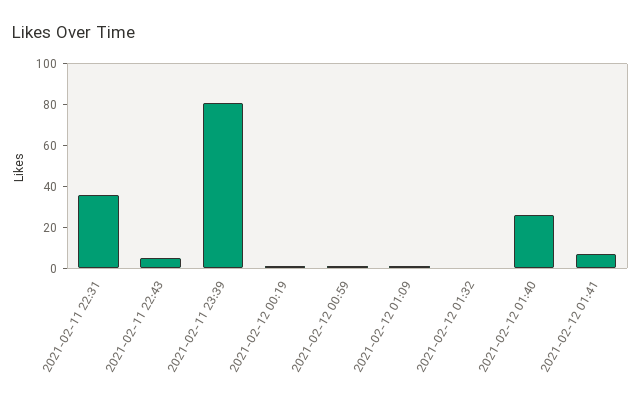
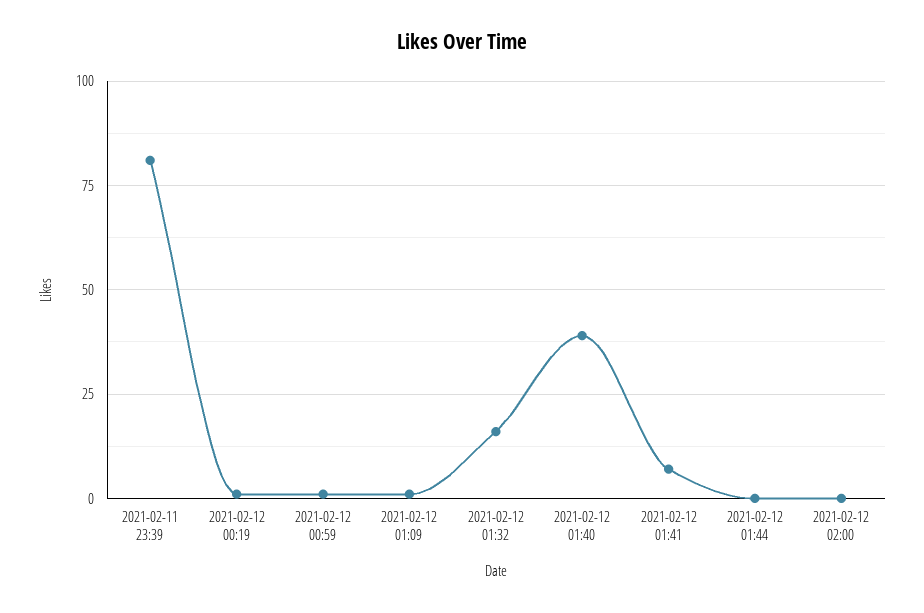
2021-02-11 22:31: 35 -> none
2021-02-11 22:43: 5 -> none
2021-02-12 01:32: 0 -> 15
2021-02-12 01:40: 25 -> 40
2021-02-12 01:44: none -> 0
2021-02-12 02:00: none -> 0

